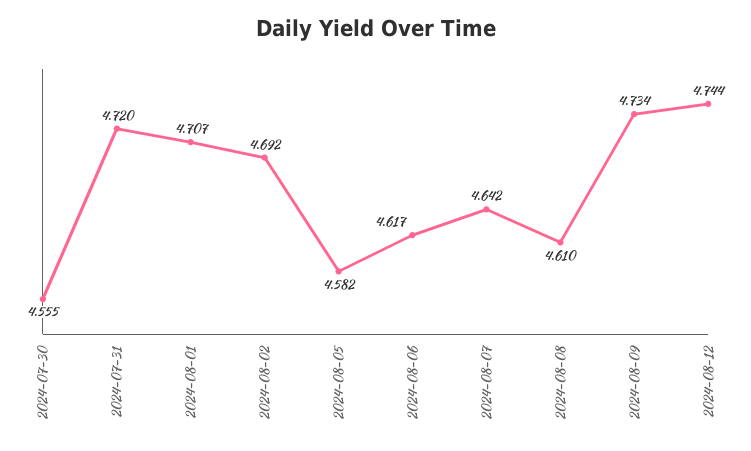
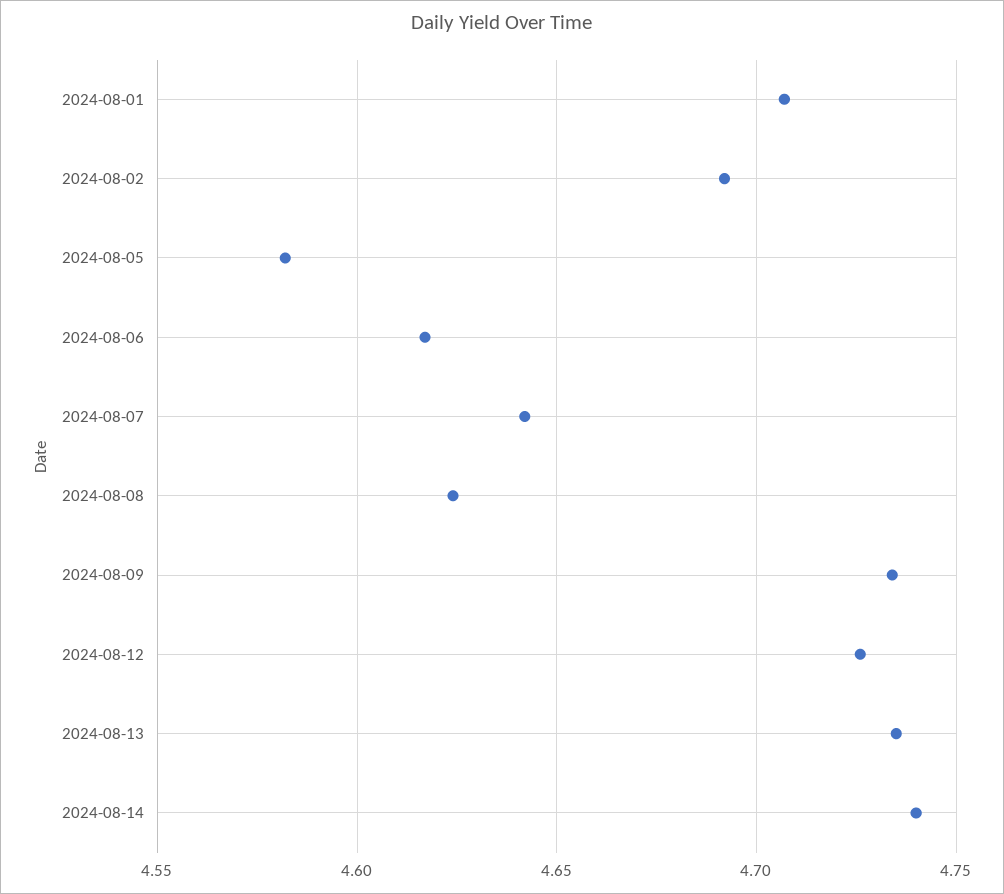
2024-07-30: 4.555 -> none
2024-07-31: 4.72 -> none
2024-08-08: 4.61 -> 4.625
2024-08-12: 4.744 -> 4.725
2024-08-13: none -> 4.735
2024-08-14: none -> 4.74

